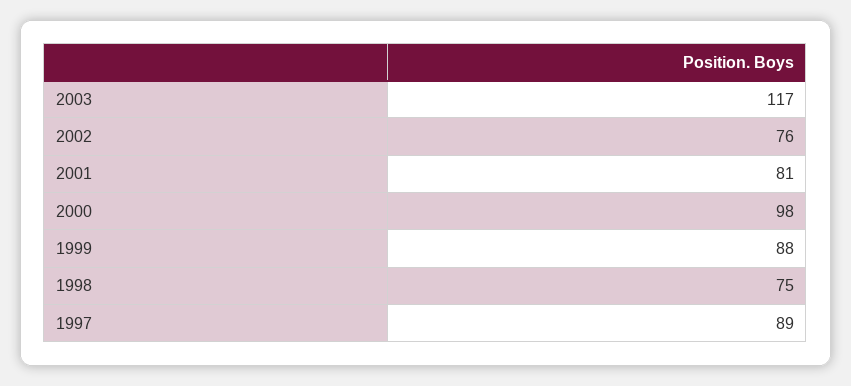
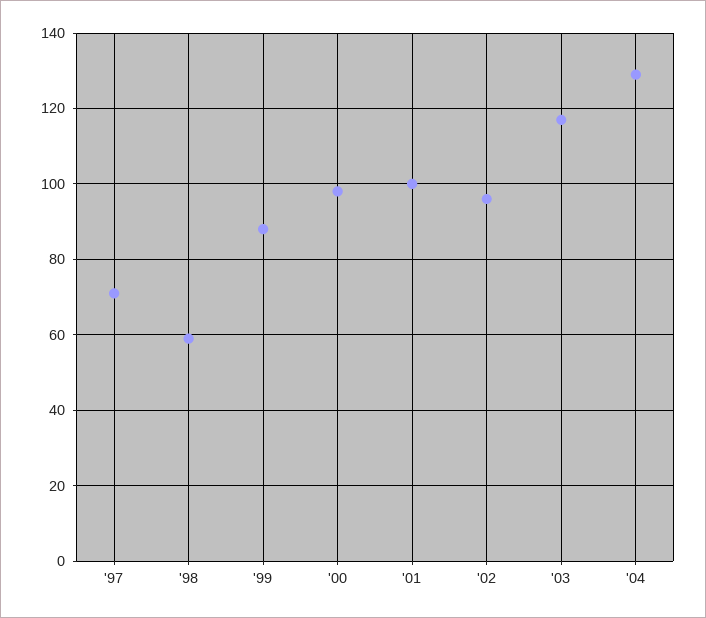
2002: 76 -> 95
2001: 81 -> 100
1998: 75 -> 60
1997: 89 -> 70
'04: none -> 130

